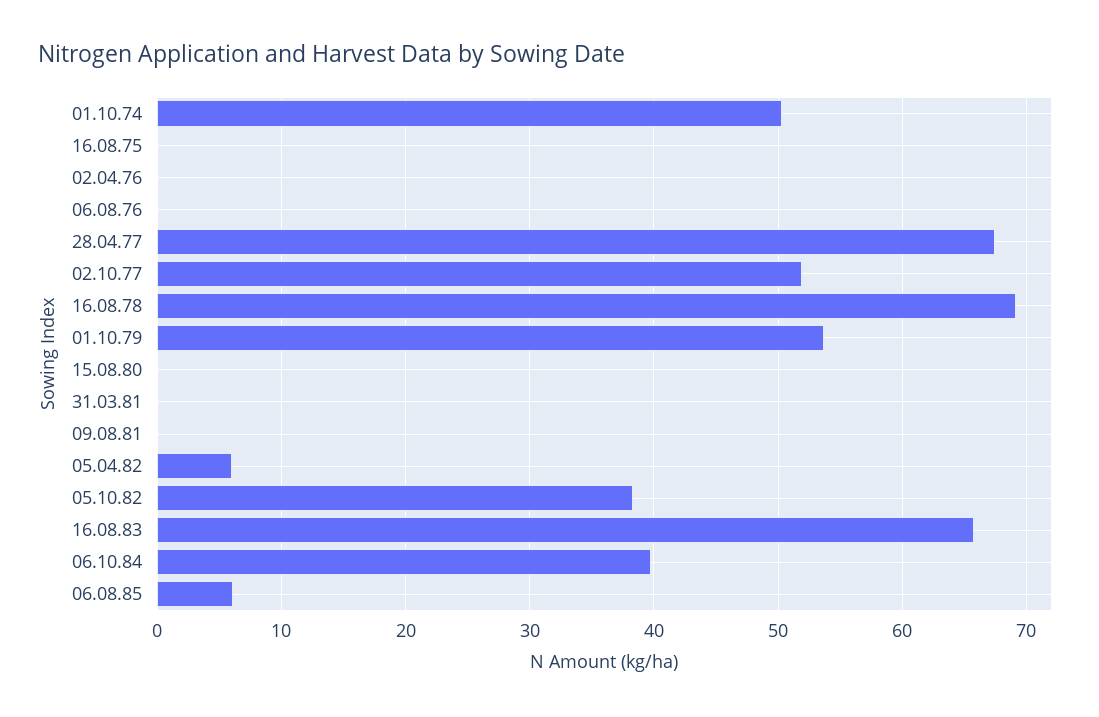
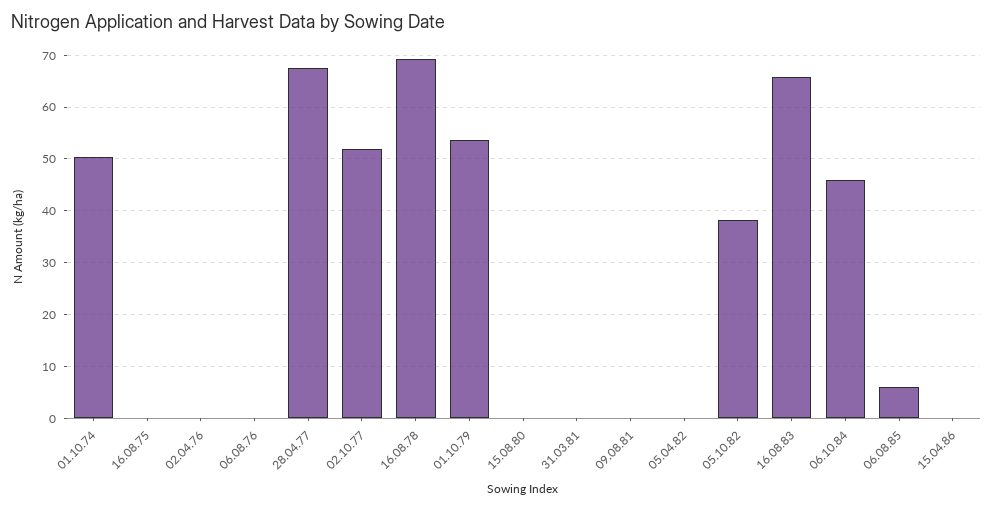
05.04.82: 6 -> 0
06.10.84: 40 -> 46
15.04.86: none -> 0

